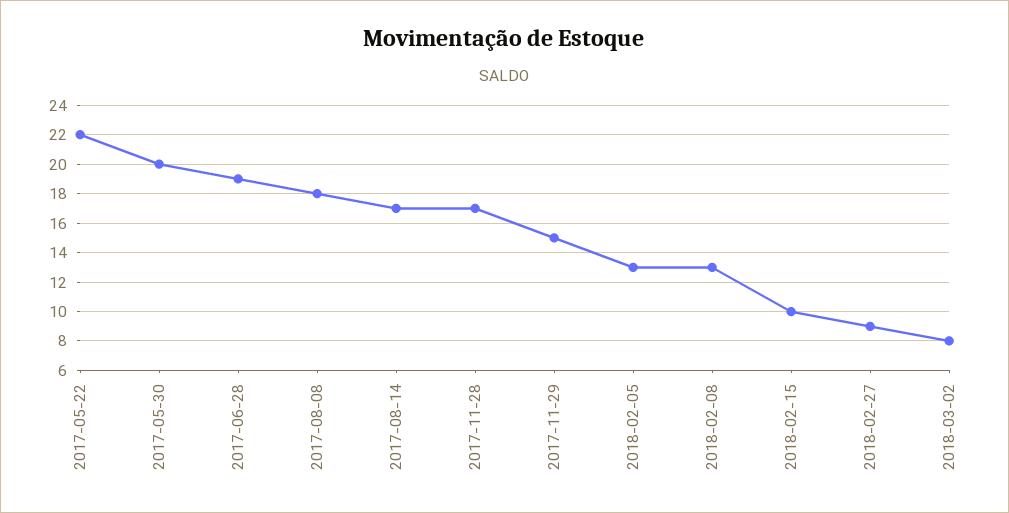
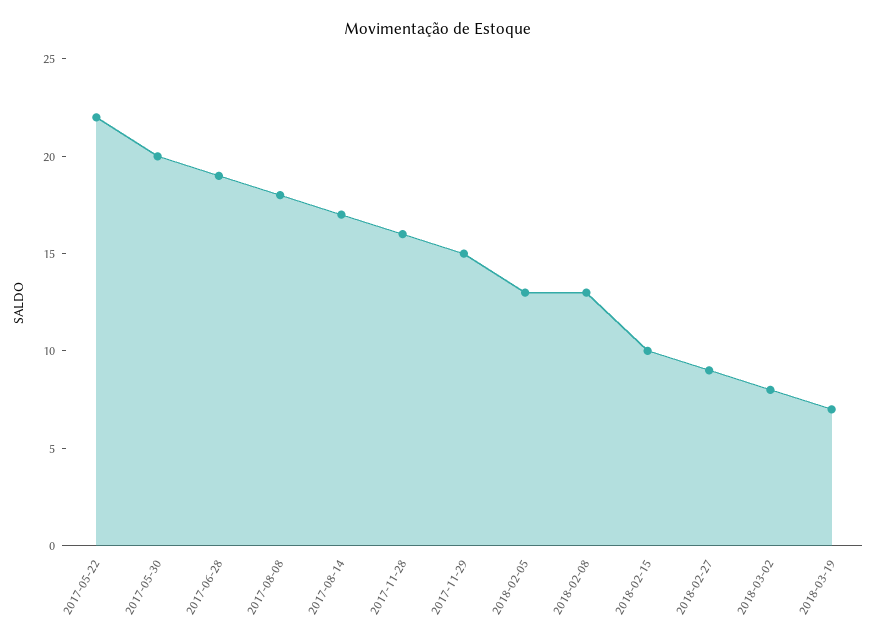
2017-11-28: 17 -> 16
2018-03-19: none -> 7

